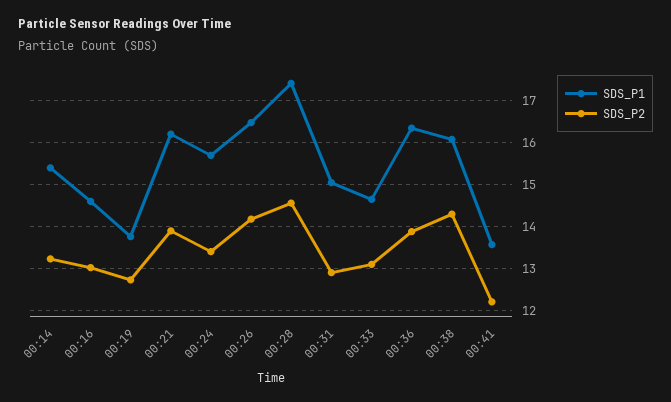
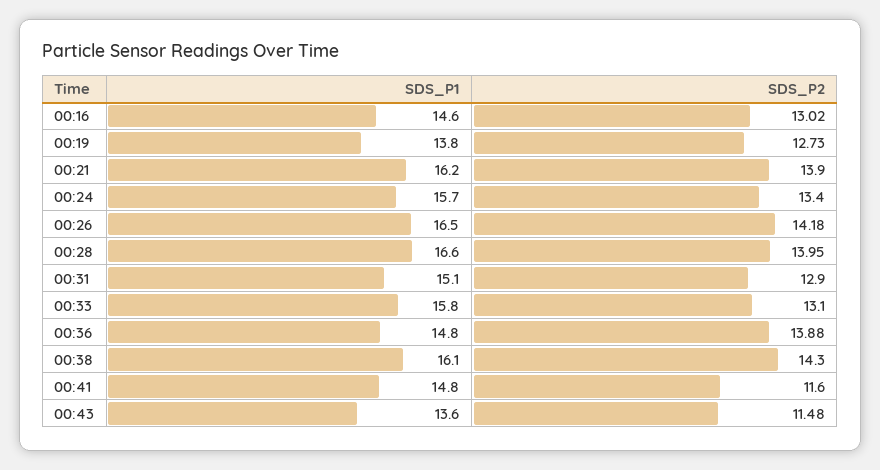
SDS_P1, 00:14: 15.4 -> none
SDS_P2, 00:14: 13.2 -> none
SDS_P1, 00:28: 17.4 -> 16.6
SDS_P2, 00:28: 14.6 -> 13.95
SDS_P1, 00:33: 14.6 -> 15.8
SDS_P1, 00:36: 16.4 -> 14.8
SDS_P1, 00:41: 13.6 -> 14.8
SDS_P2, 00:41: 12.2 -> 11.6
SDS_P1, 00:43: none -> 13.6
SDS_P2, 00:43: none -> 11.48

